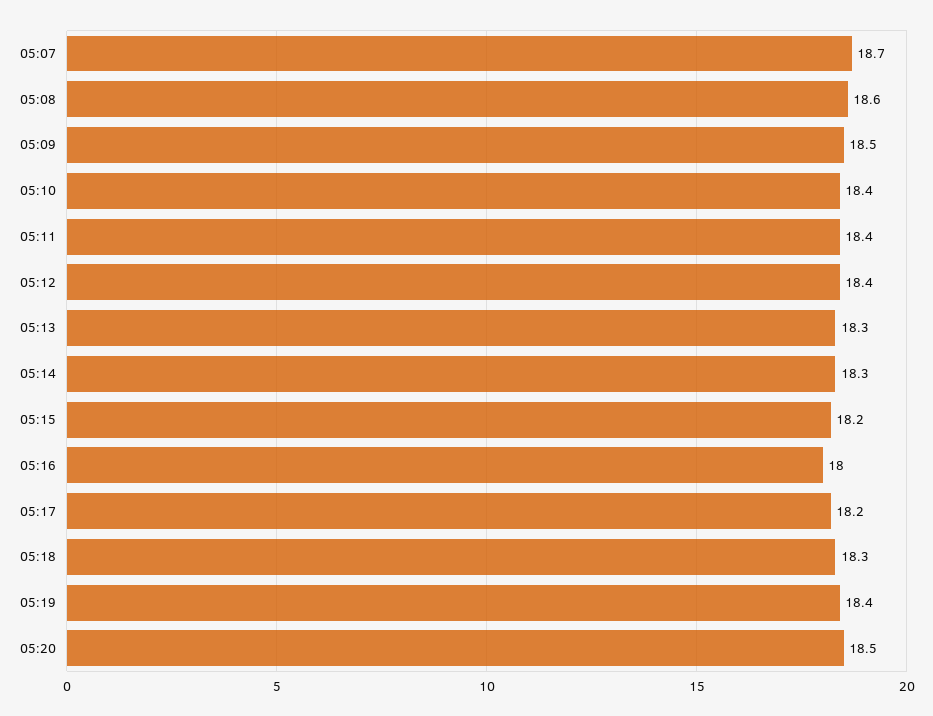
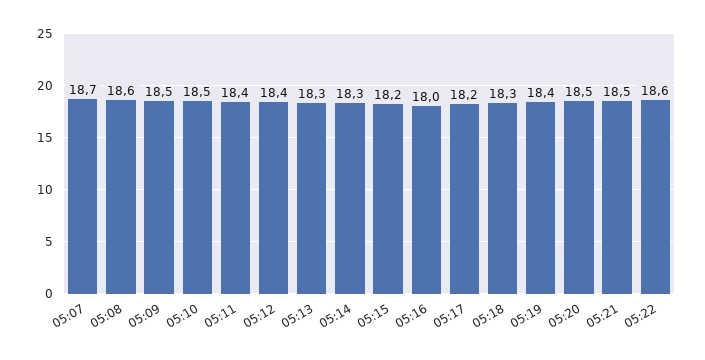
05:10: 18.4 -> 18.5
05:21: none -> 18.5
05:22: none -> 18.6

